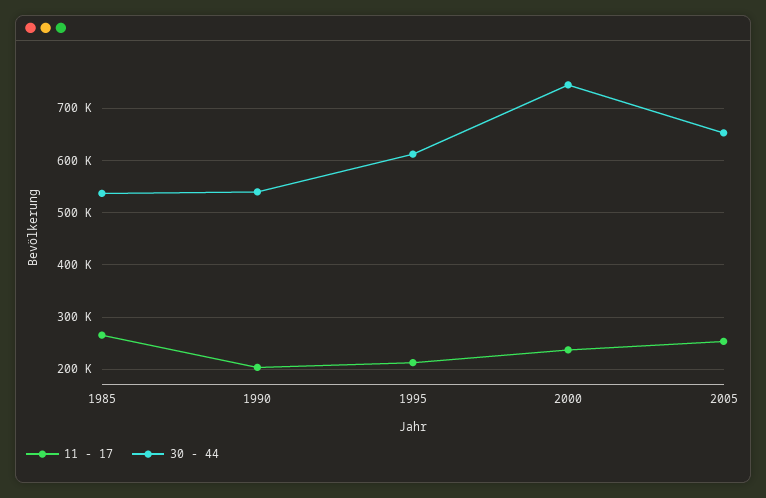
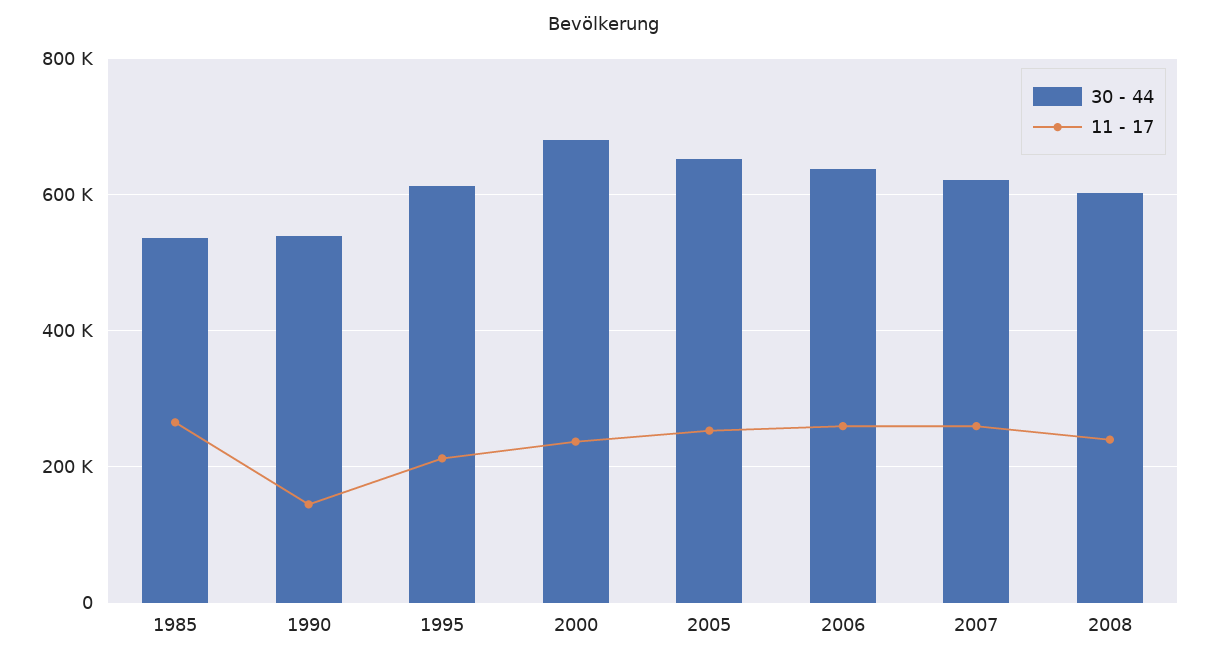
11 - 17, 1990: 200000 -> 140000
30 - 44, 2000: 740000 -> 680000
30 - 44, 2006: none -> 640000
11 - 17, 2006: none -> 260000
30 - 44, 2007: none -> 620000
11 - 17, 2007: none -> 260000
30 - 44, 2008: none -> 600000
11 - 17, 2008: none -> 240000

